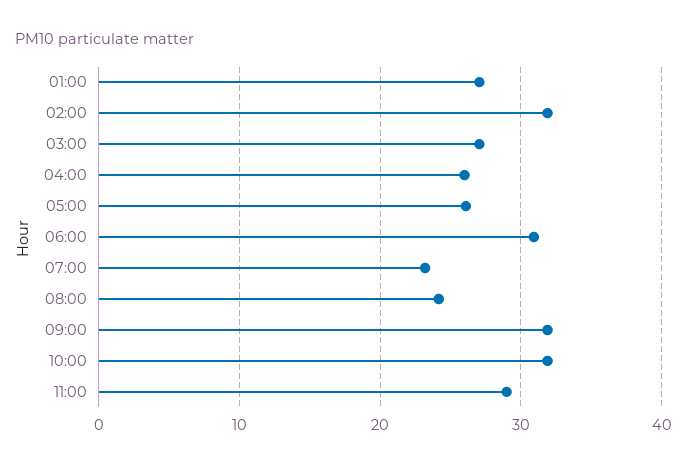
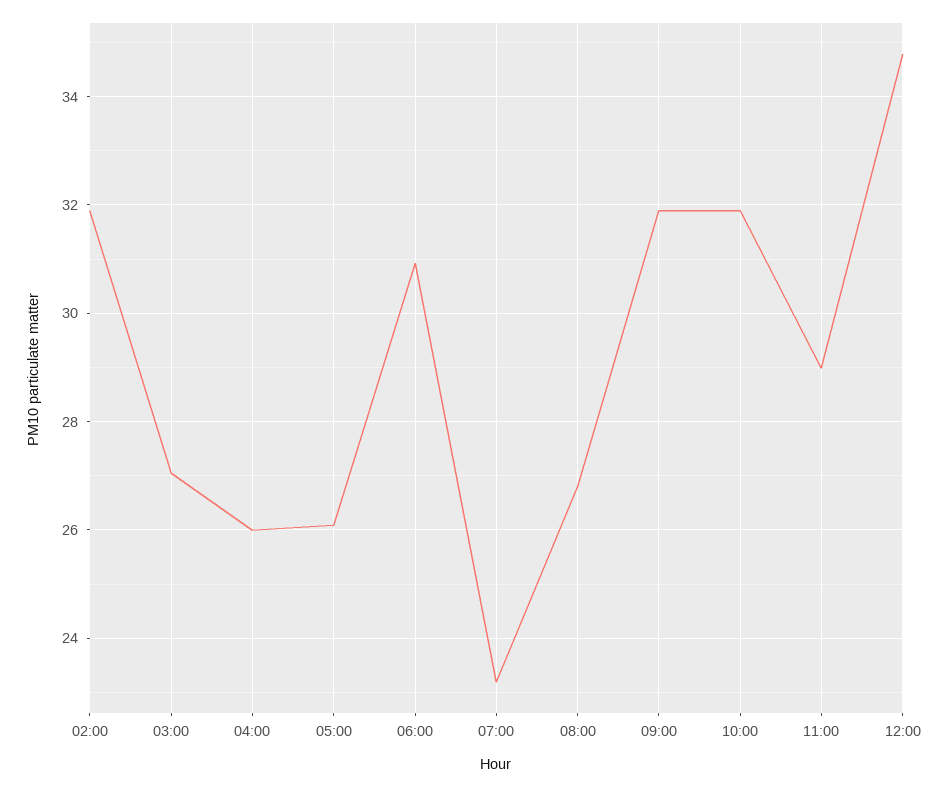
01:00: 27 -> none
08:00: 24 -> 26.8
12:00: none -> 34.8

